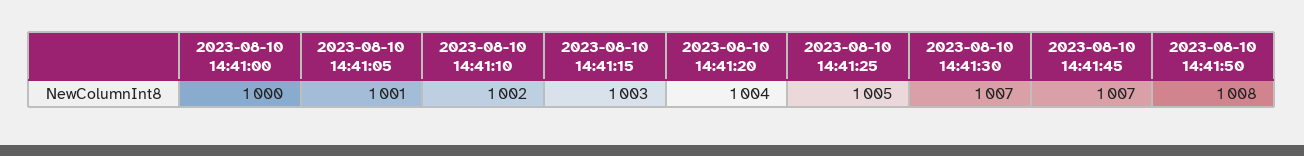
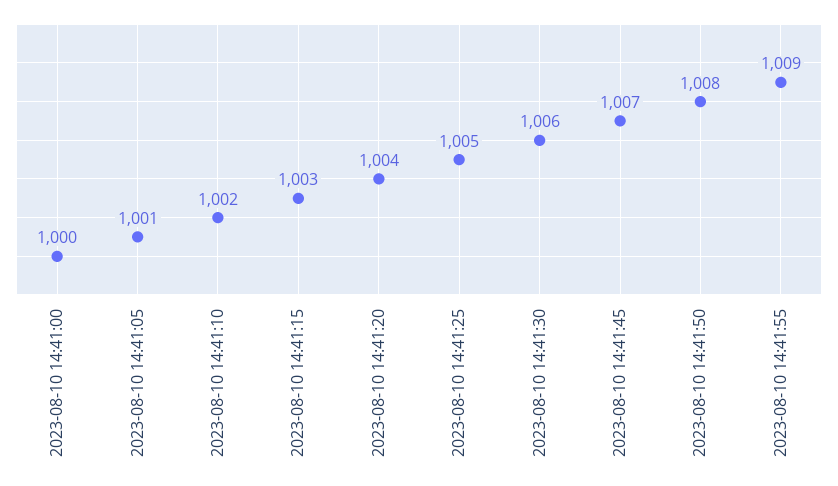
2023-08-10 14:41:30: 1007 -> 1006
2023-08-10 14:41:55: none -> 1009

